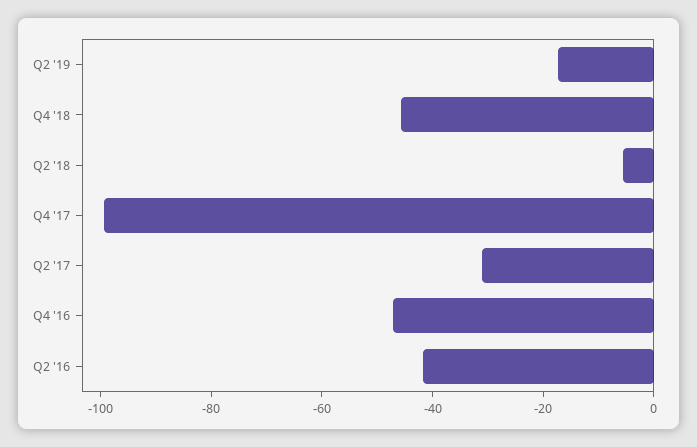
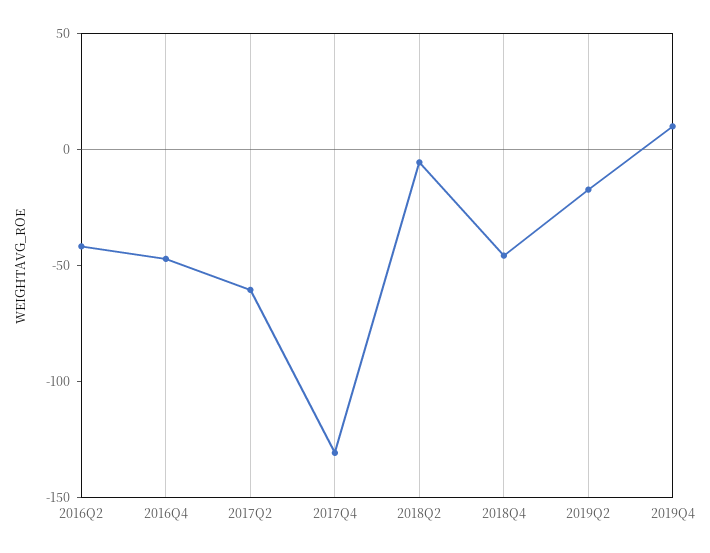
Q4 '17: -100 -> -130
Q2 '17: -30 -> -60
2019Q4: none -> 10

